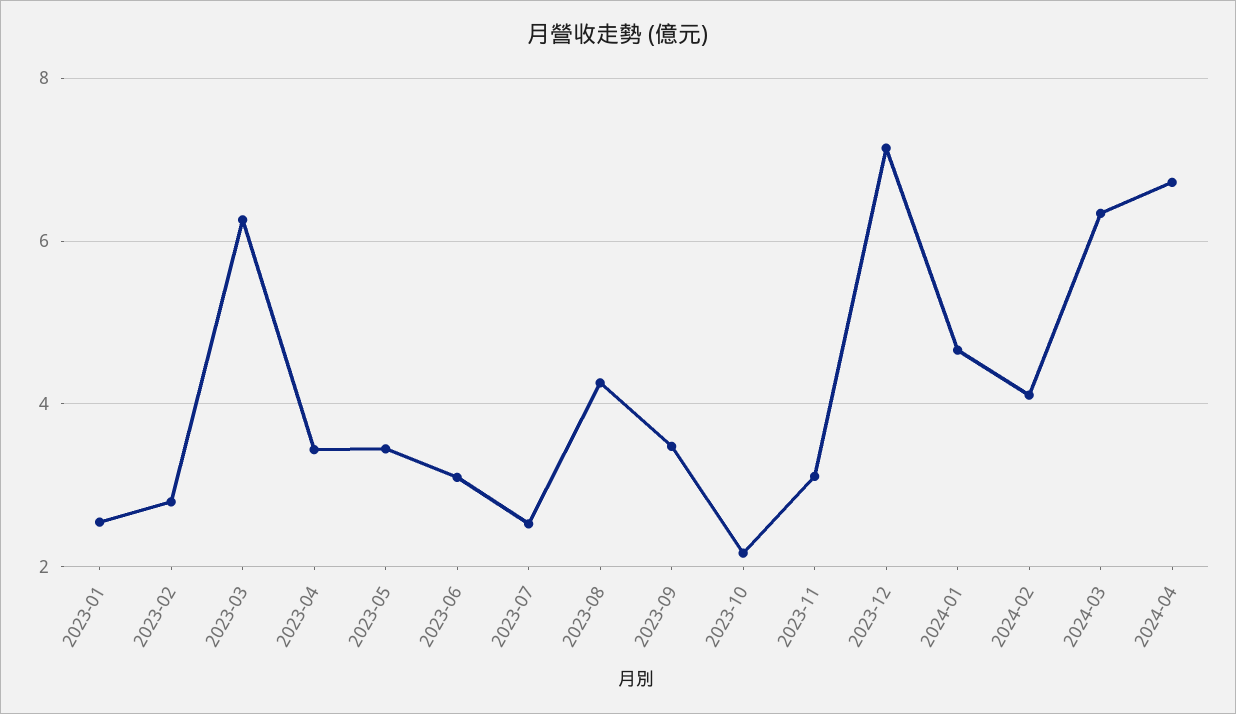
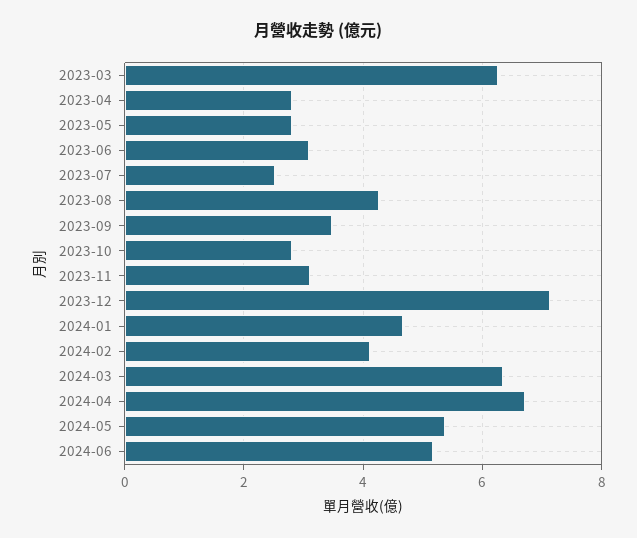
2023-01: 2.6 -> none
2023-02: 2.8 -> none
2023-04: 3.4 -> 2.8
2023-05: 3.4 -> 2.8
2023-10: 2.2 -> 2.8
2024-05: none -> 5.4
2024-06: none -> 5.2

